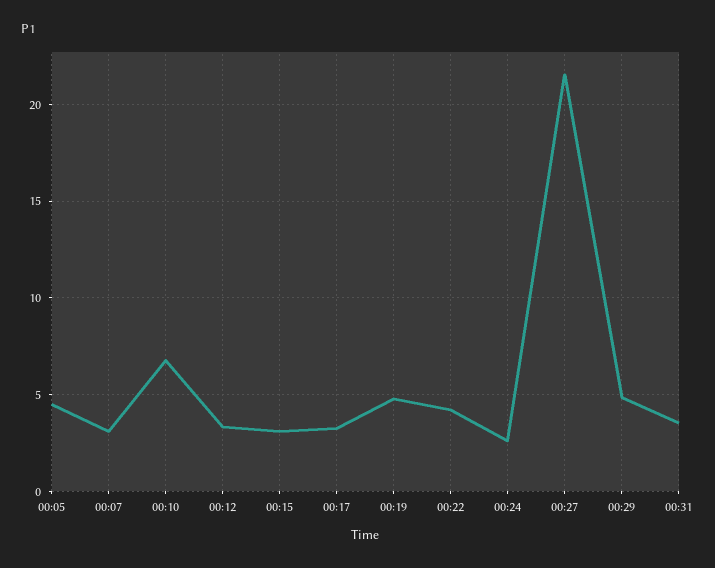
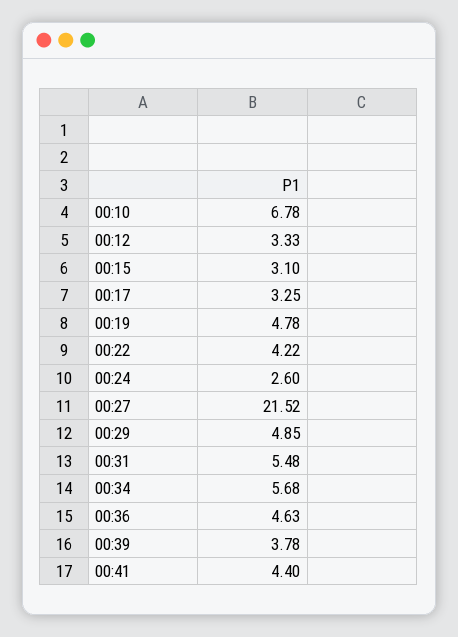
00:05: 4.5 -> none
00:07: 3 -> none
00:31: 3.5 -> 5.48
00:34: none -> 5.68
00:36: none -> 4.63
00:39: none -> 3.78
00:41: none -> 4.4

